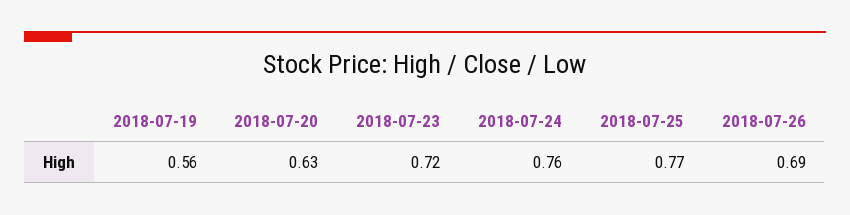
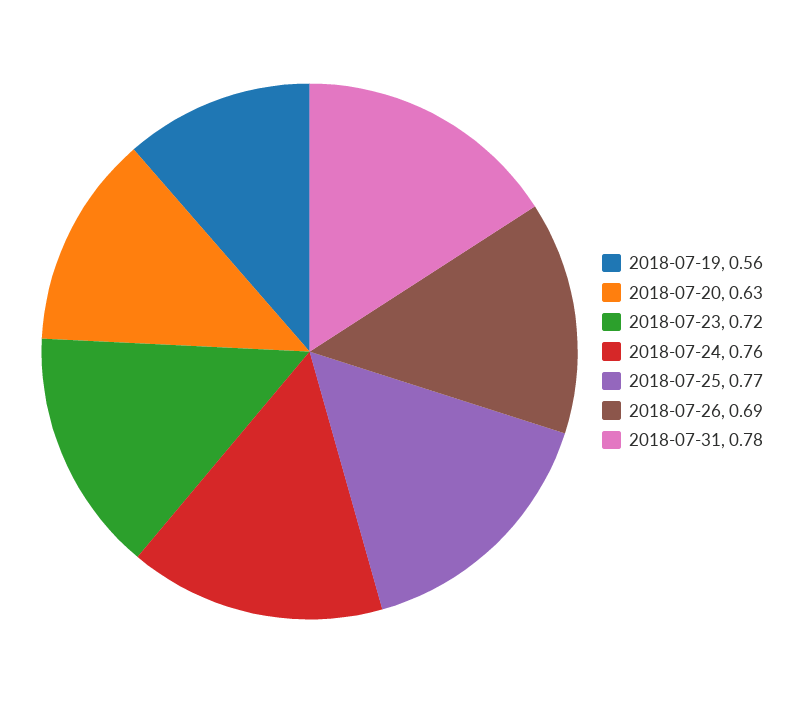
2018-07-31: none -> 0.78

